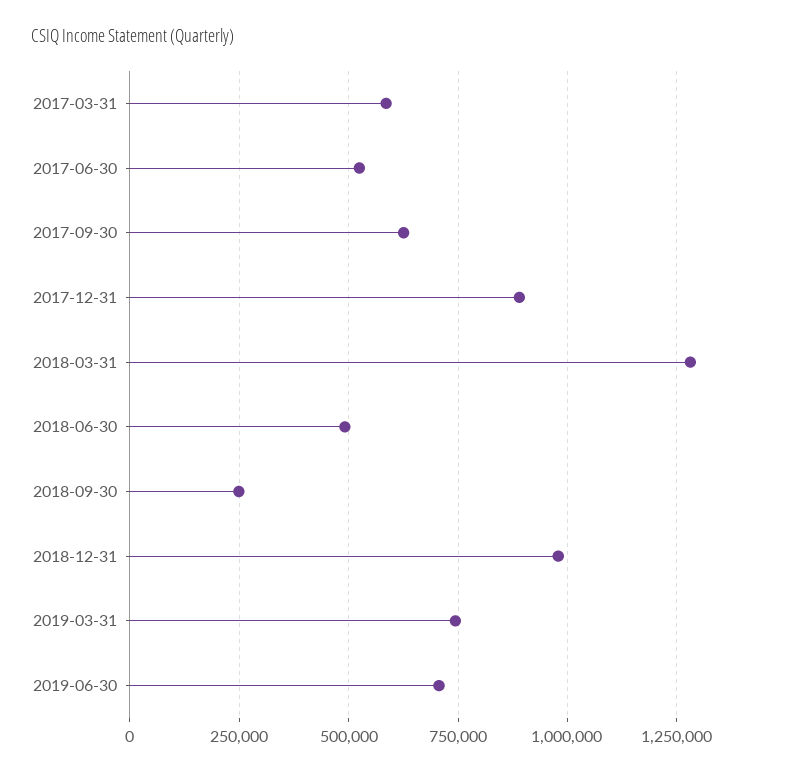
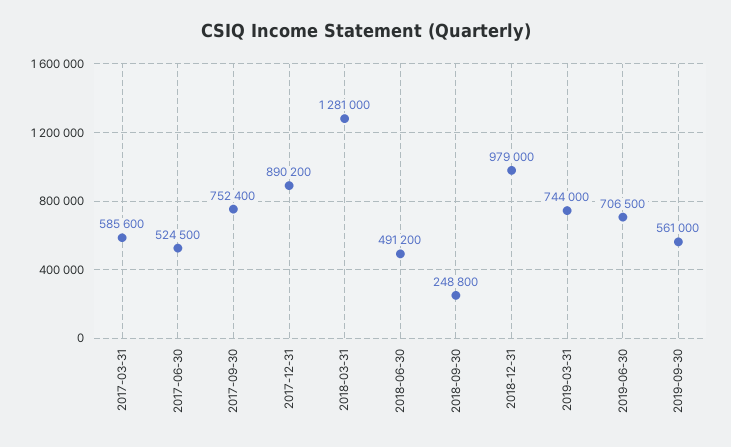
2017-09-30: 625000 -> 752400
2019-09-30: none -> 561000

